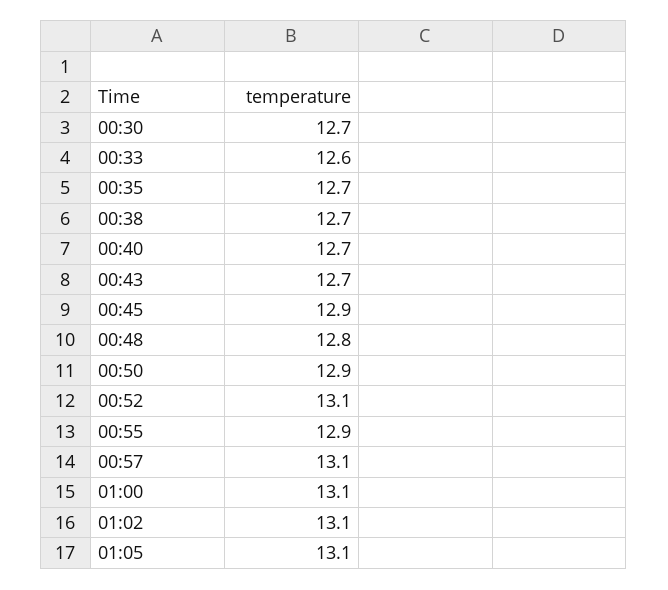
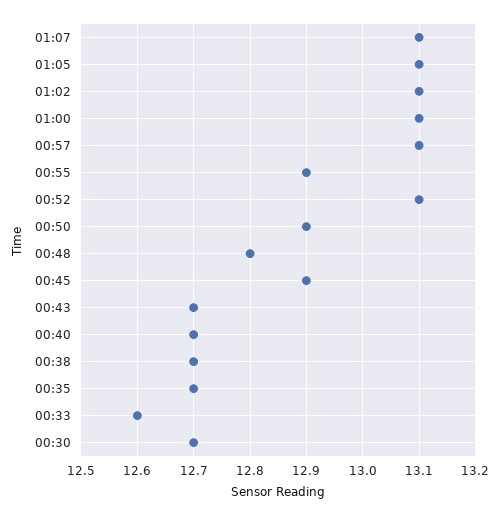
01:07: none -> 13.1

